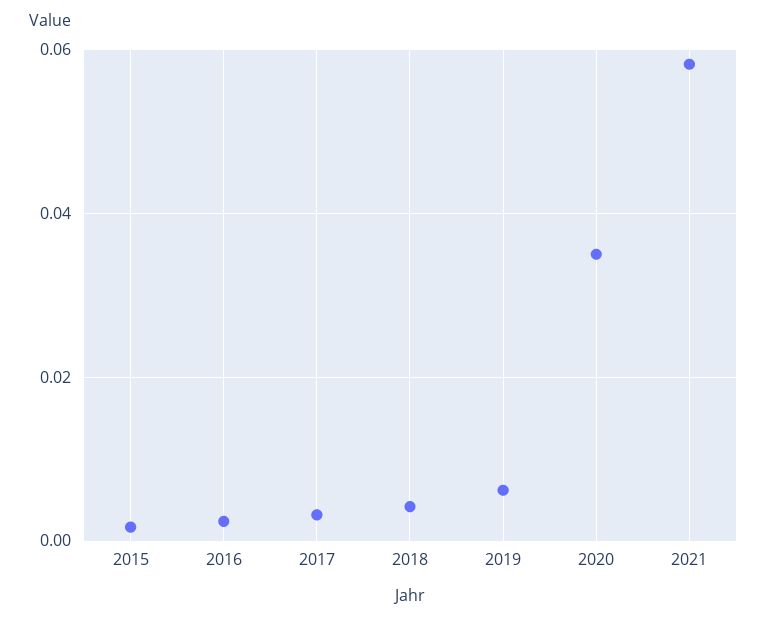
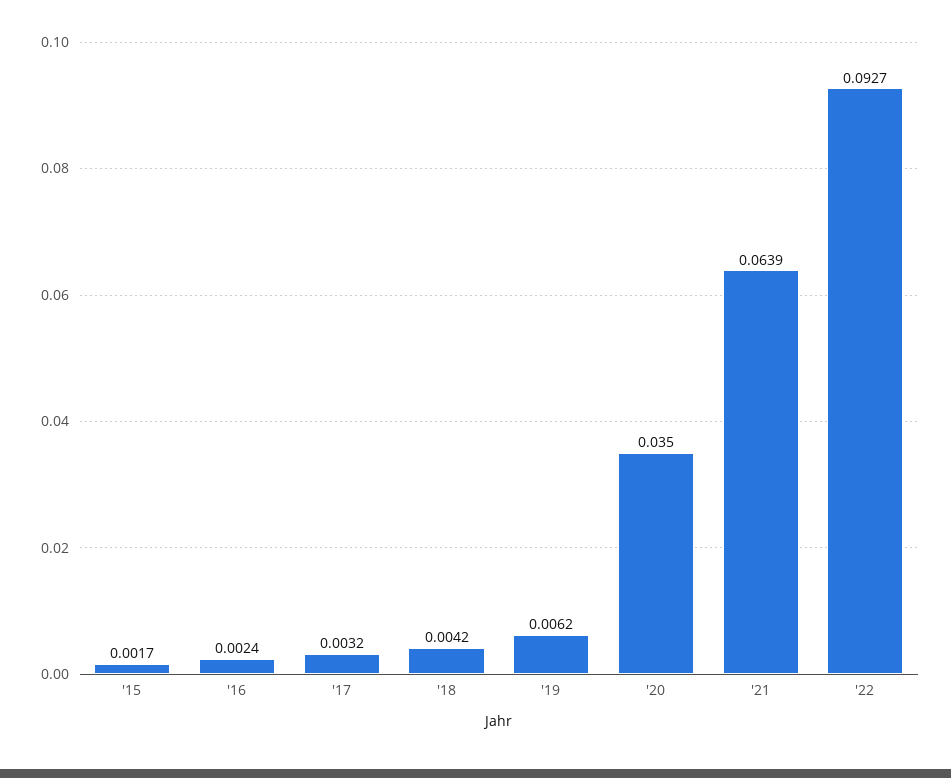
2021: 0.058 -> 0.0639
'22: none -> 0.0927

